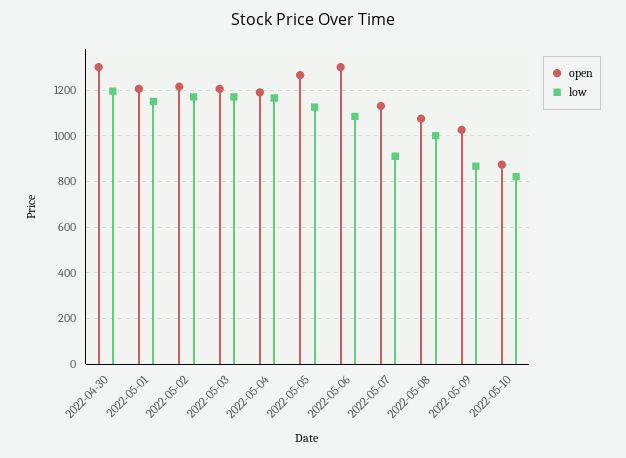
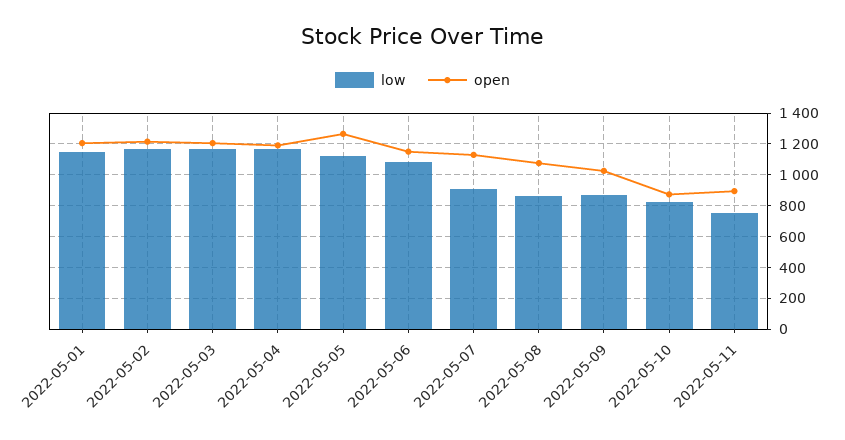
open, 2022-04-30: 1300 -> none
low, 2022-04-30: 1200 -> none
open, 2022-05-06: 1300 -> 1150
low, 2022-05-08: 1000 -> 850
low, 2022-05-11: none -> 750
open, 2022-05-11: none -> 900

